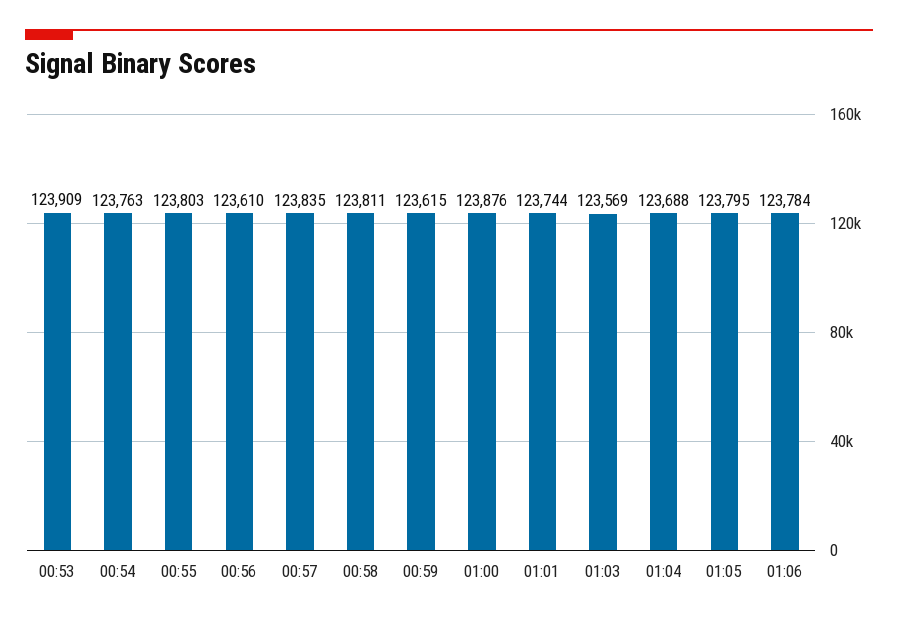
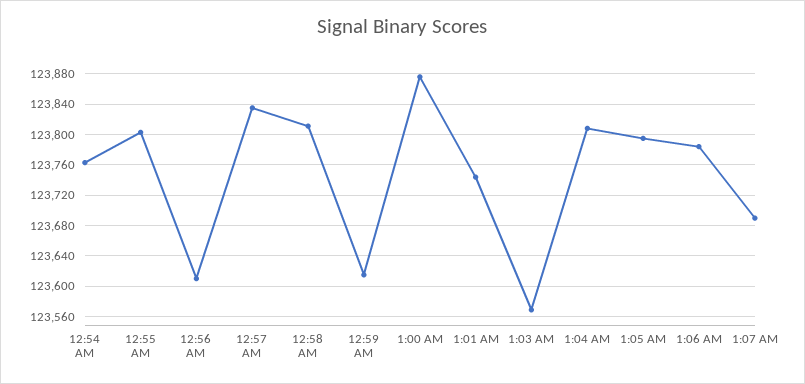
00:53: 123909 -> none
01:04: 123688 -> 123810
1:07 AM: none -> 123690

